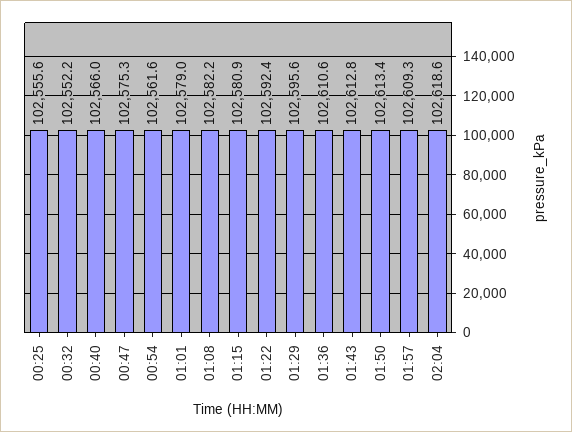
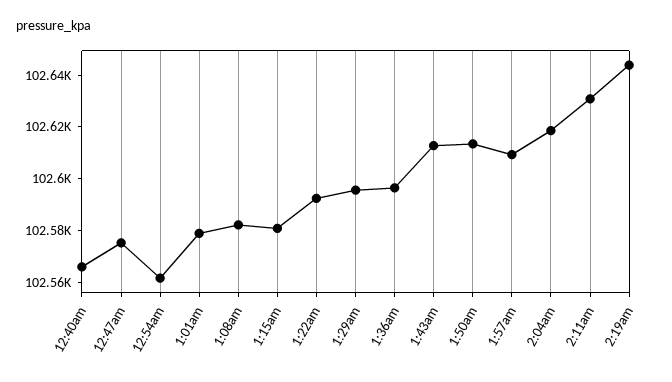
00:25: 102555.6 -> none
00:32: 102552.2 -> none
01:36: 102610.6 -> 102595
2:11am: none -> 102630
2:19am: none -> 102645

